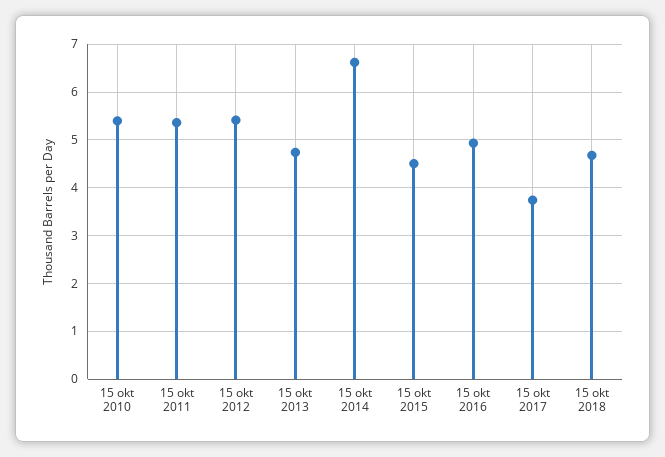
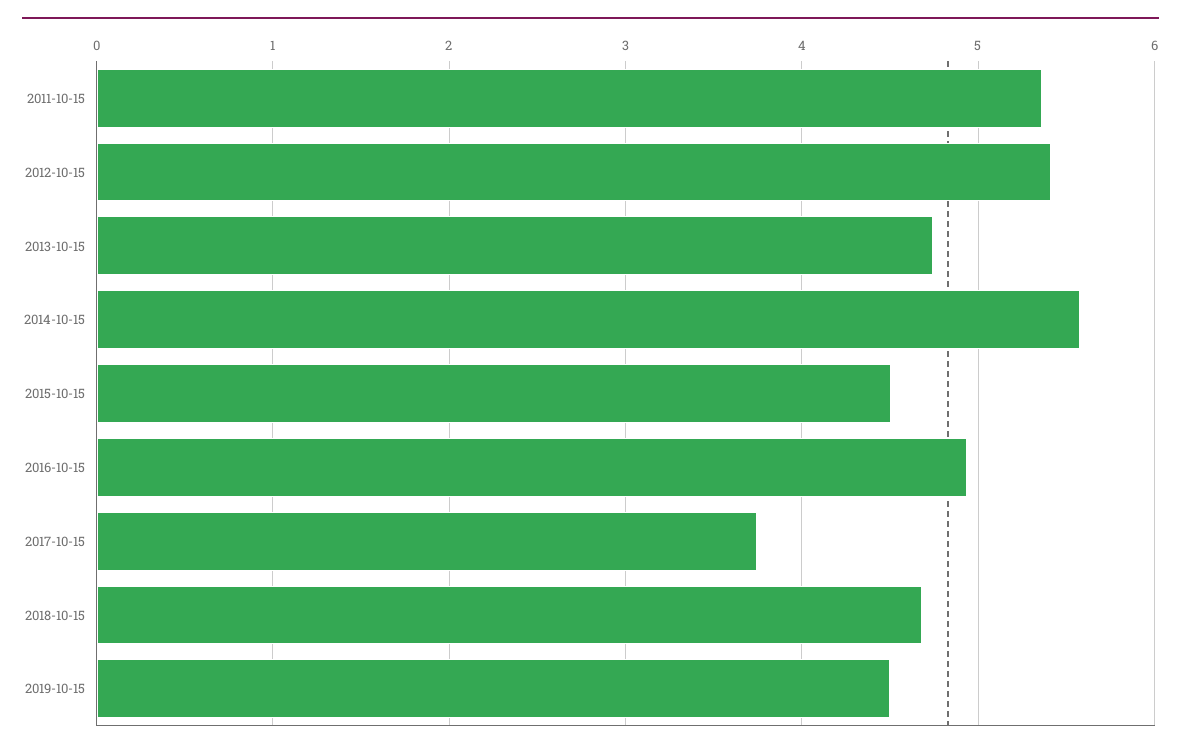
15 okt 2010: 5.4 -> none
15 okt 2014: 6.6 -> 5.6
2019-10-15: none -> 4.5

